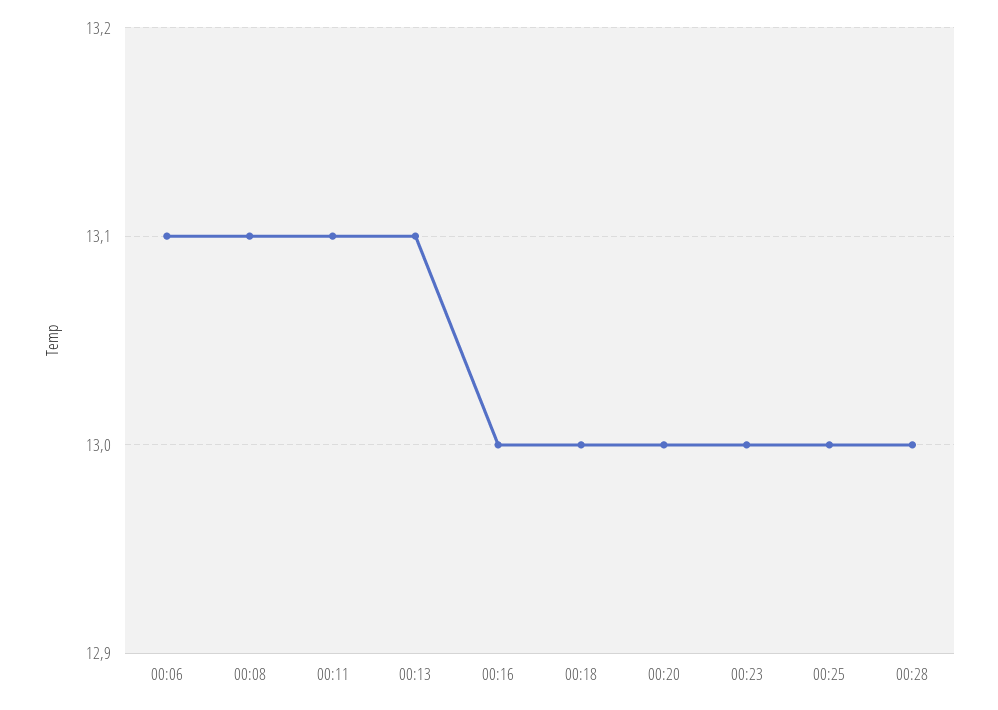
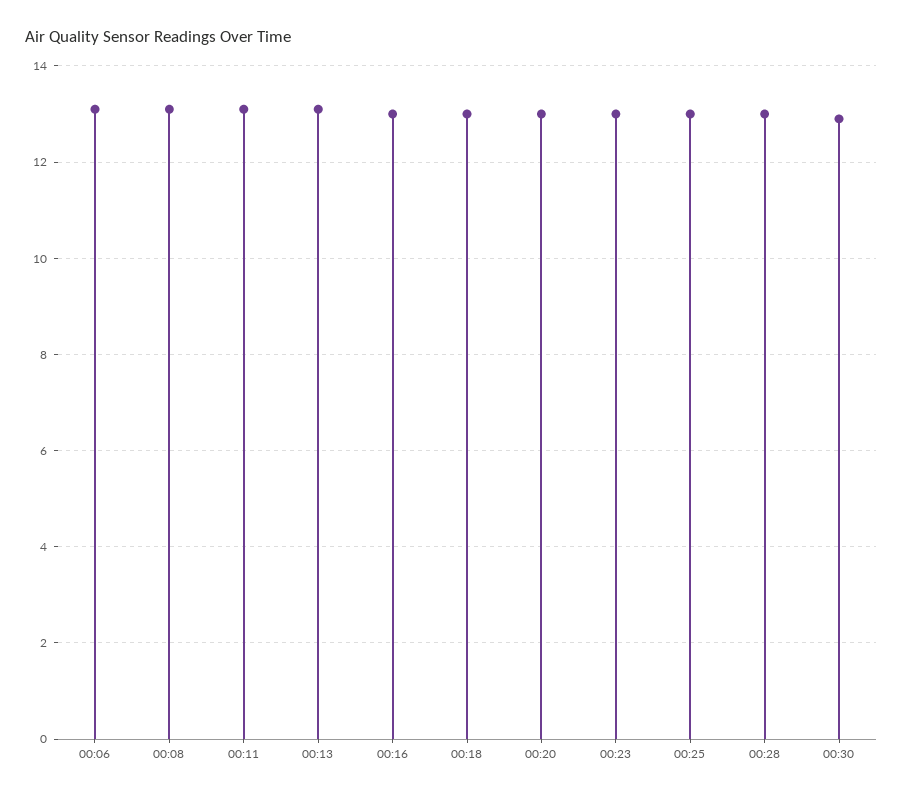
00:30: none -> 13

